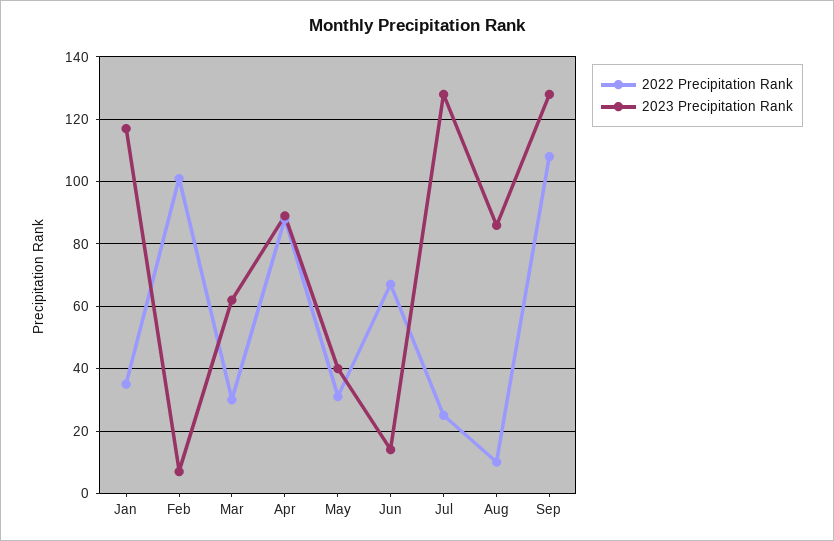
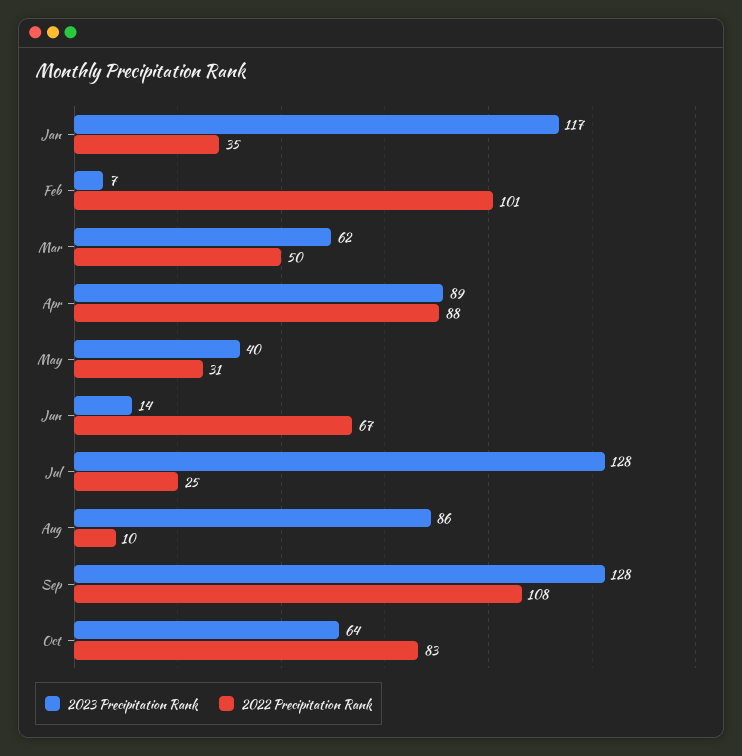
2022 Precipitation Rank, Mar: 30 -> 50
2023 Precipitation Rank, Oct: none -> 64
2022 Precipitation Rank, Oct: none -> 83

